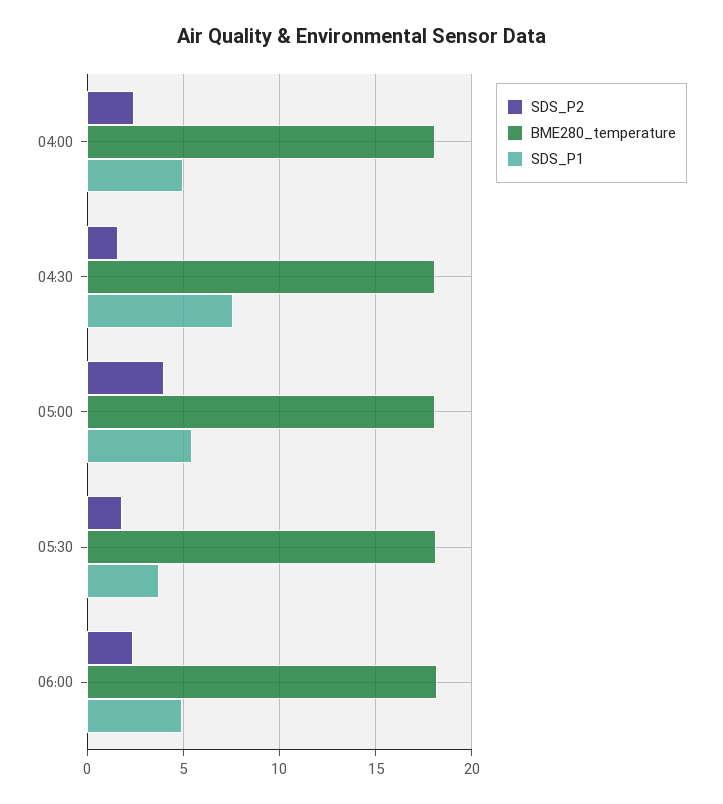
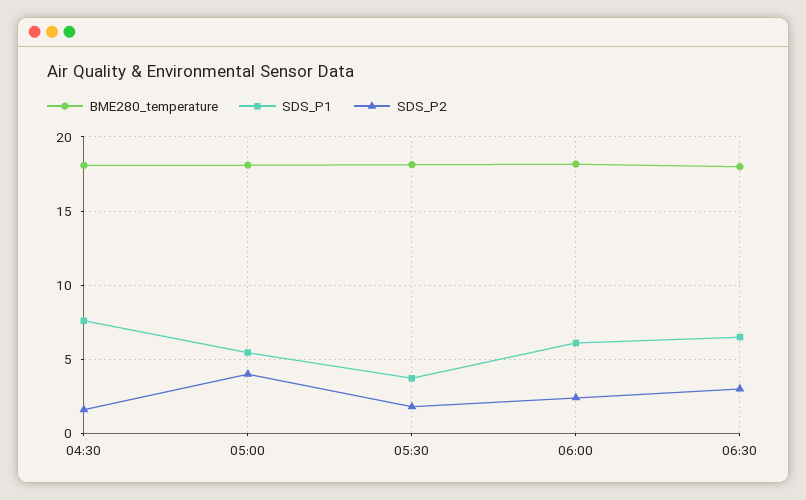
SDS_P2, 04:00: 2.5 -> none
BME280_temperature, 04:00: 18 -> none
SDS_P1, 04:00: 5 -> none
SDS_P1, 06:00: 5 -> 6
BME280_temperature, 06:30: none -> 18
SDS_P1, 06:30: none -> 6.5
SDS_P2, 06:30: none -> 3

